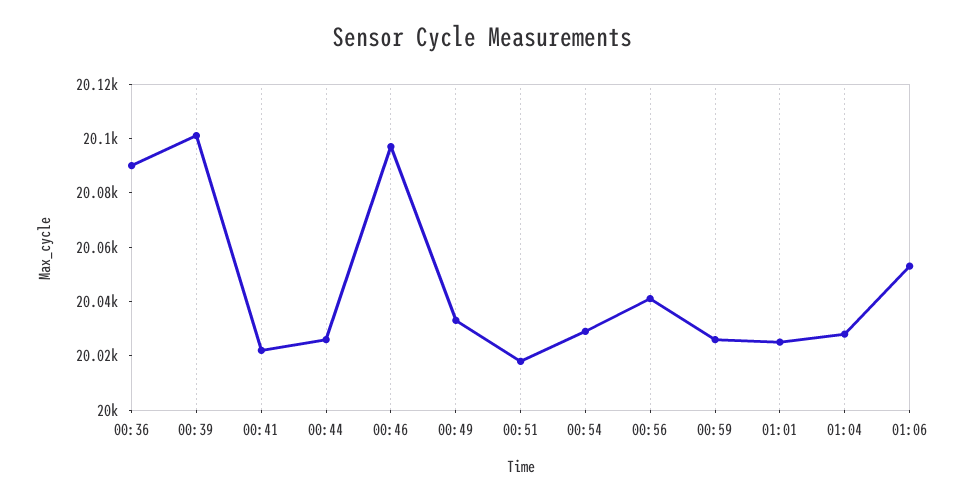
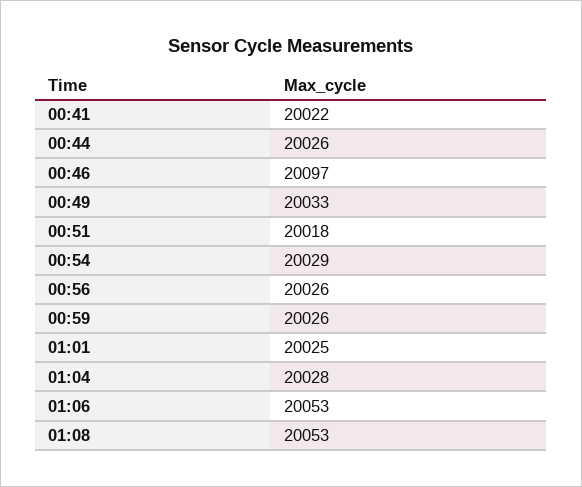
00:36: 20090 -> none
00:39: 20100 -> none
00:56: 20040 -> 20026
01:08: none -> 20053

